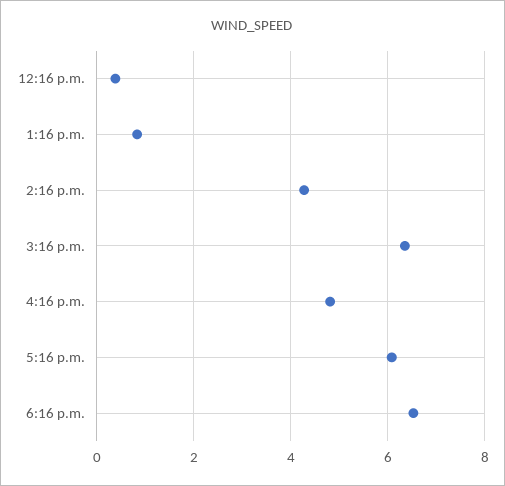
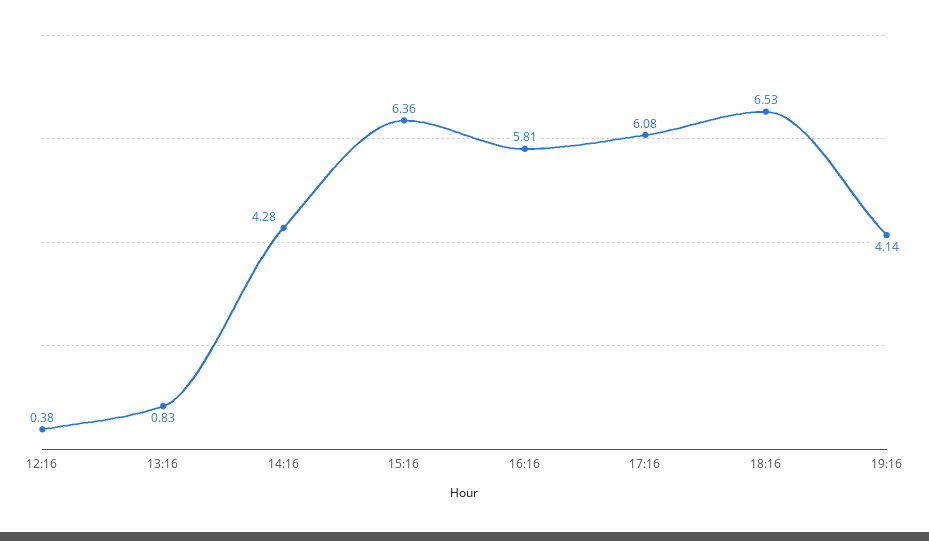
4:16 p.m.: 4.8 -> 5.81
19:16: none -> 4.14

